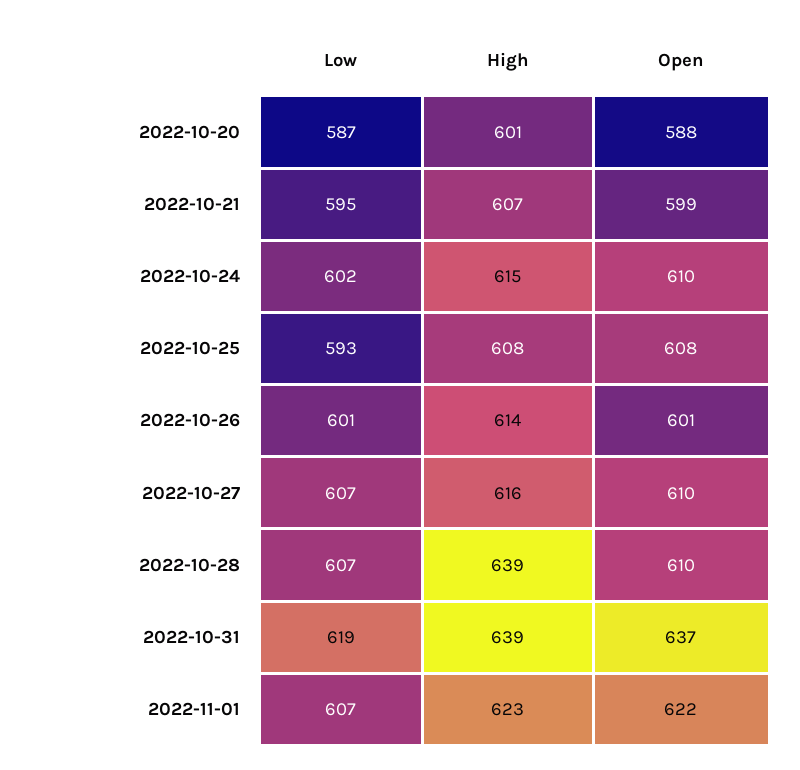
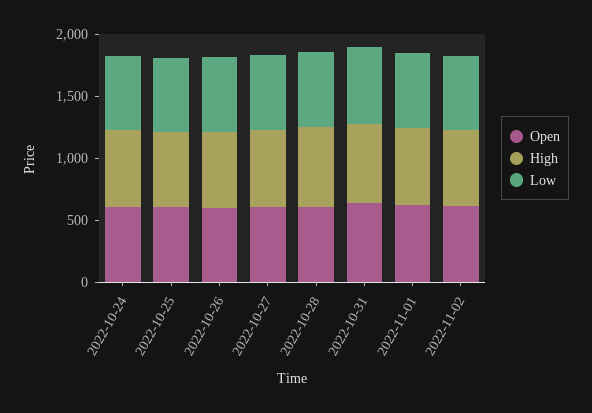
Low, 2022-10-20: 587 -> none
High, 2022-10-20: 601 -> none
Open, 2022-10-20: 588 -> none
Low, 2022-10-21: 595 -> none
High, 2022-10-21: 607 -> none
Open, 2022-10-21: 599 -> none
Open, 2022-11-02: none -> 600
High, 2022-11-02: none -> 600
Low, 2022-11-02: none -> 600

